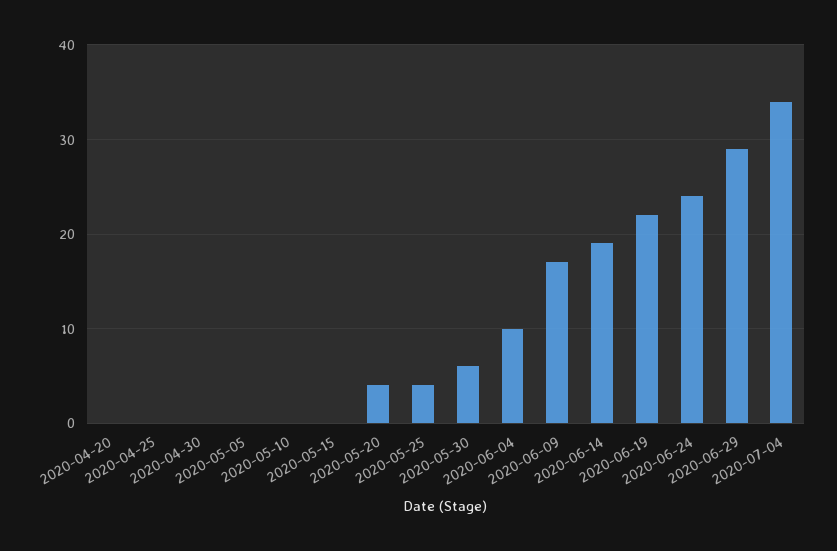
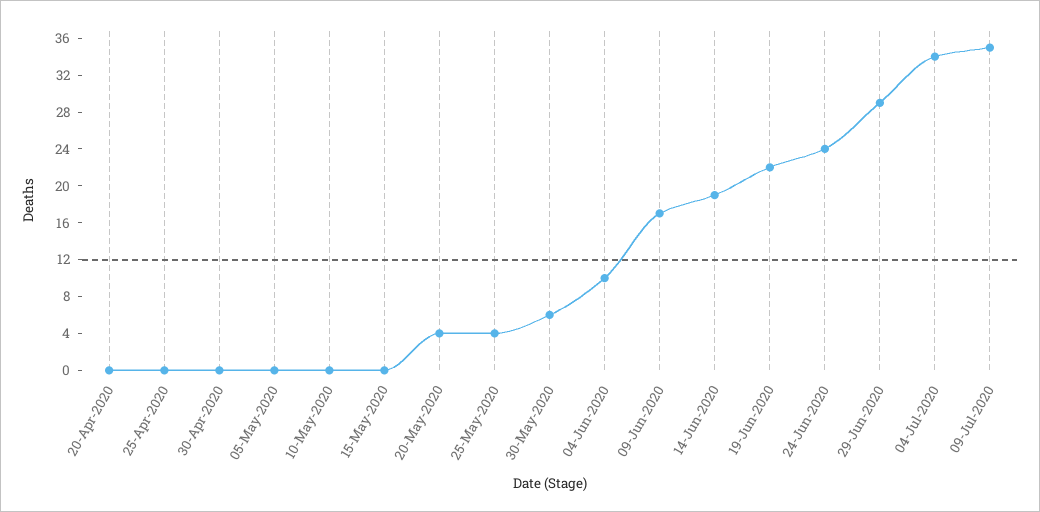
09-Jul-2020: none -> 35

